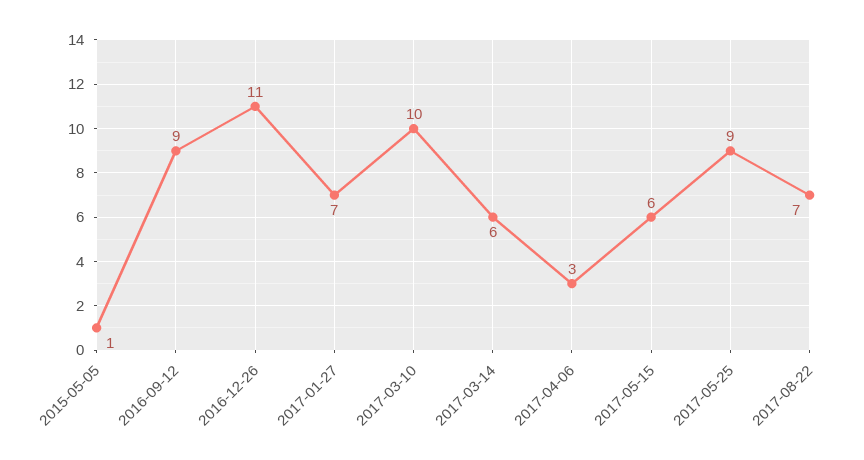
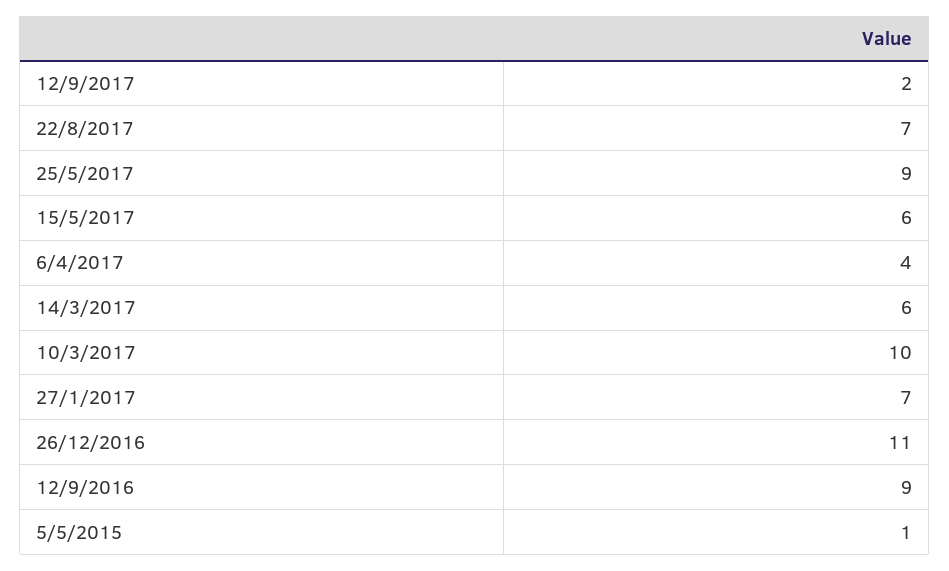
2017-04-06: 3 -> 4
12/9/2017: none -> 2

